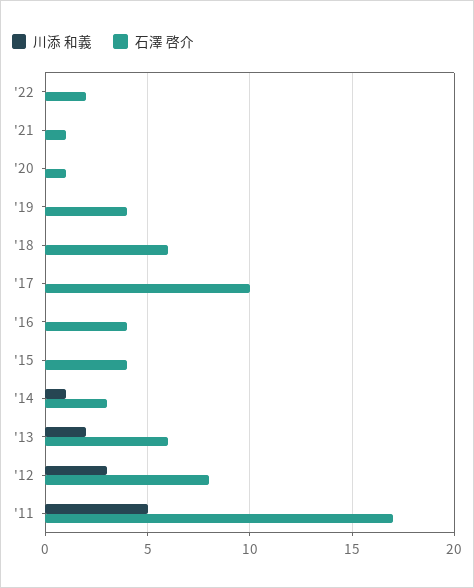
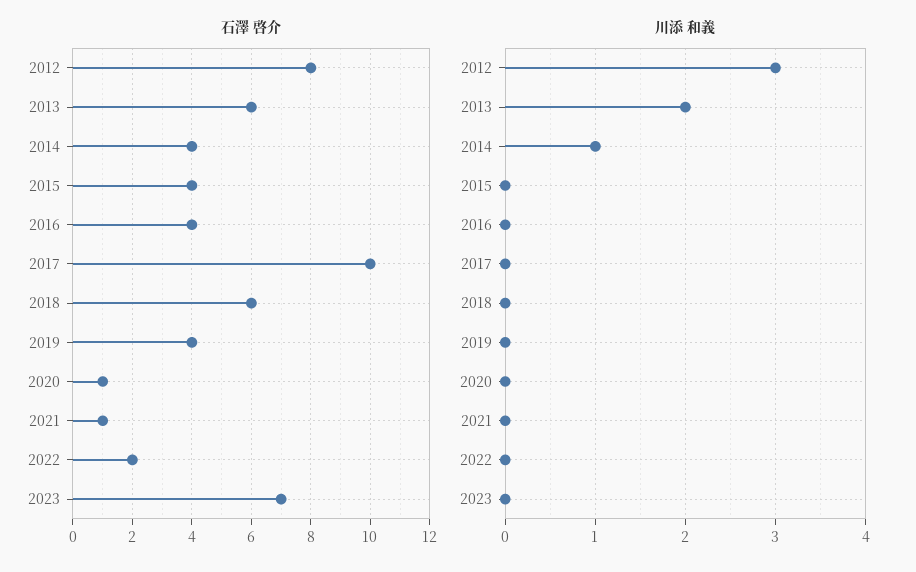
石澤 啓介, '14: 3 -> 4
川添 和義, '11: 5 -> none
石澤 啓介, '11: 17 -> none
石澤 啓介, 2023: none -> 7
川添 和義, 2023: none -> 0

